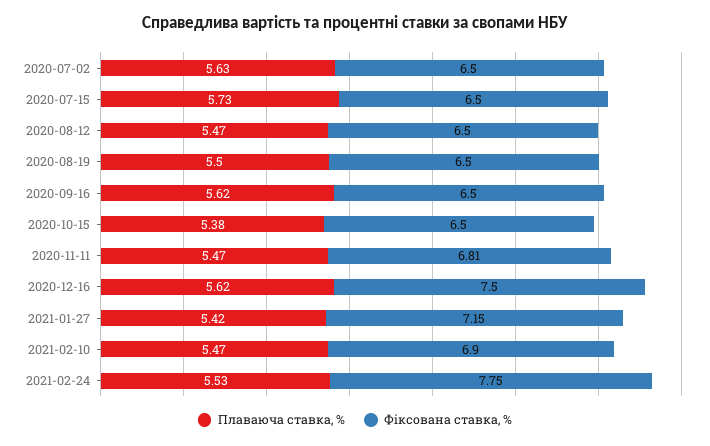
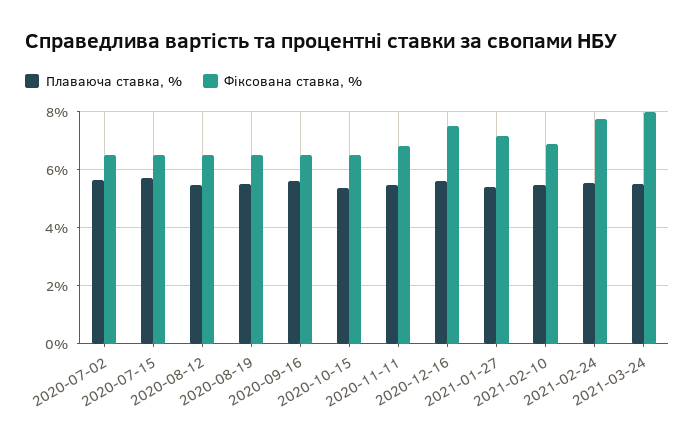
Плаваюча ставка, %, 2021-03-24: none -> 5.5
Фіксована ставка, %, 2021-03-24: none -> 8

